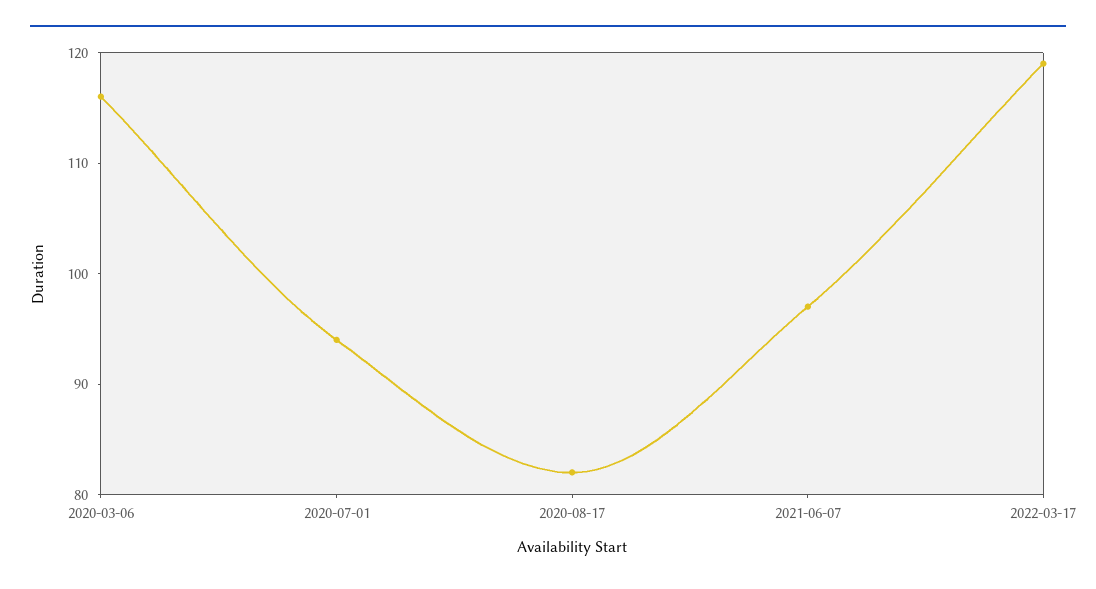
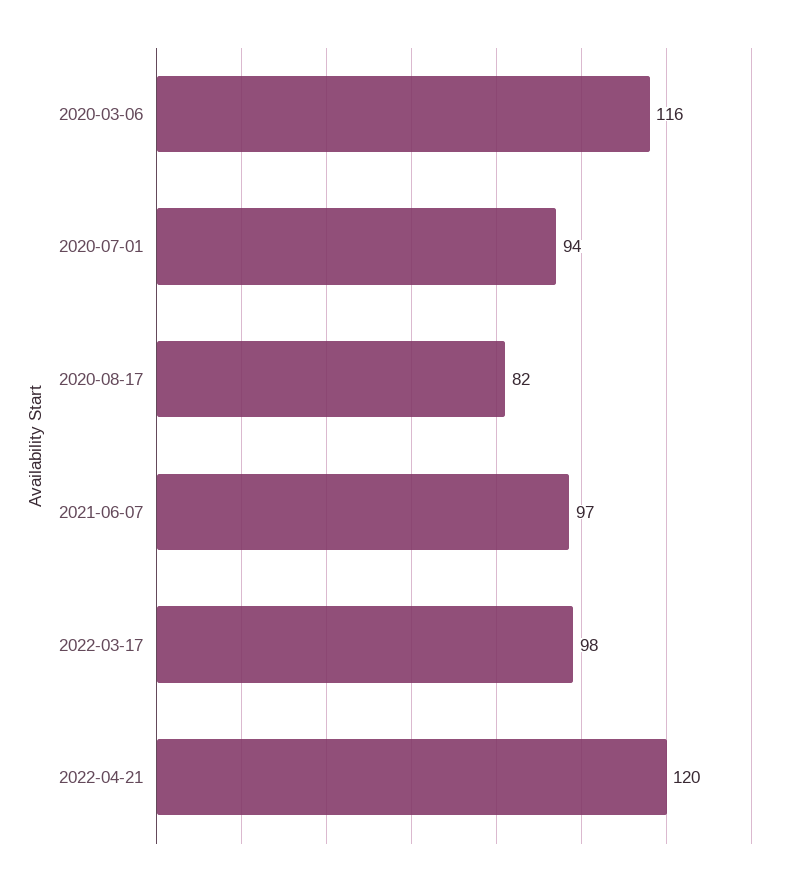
2022-03-17: 119 -> 98
2022-04-21: none -> 120

